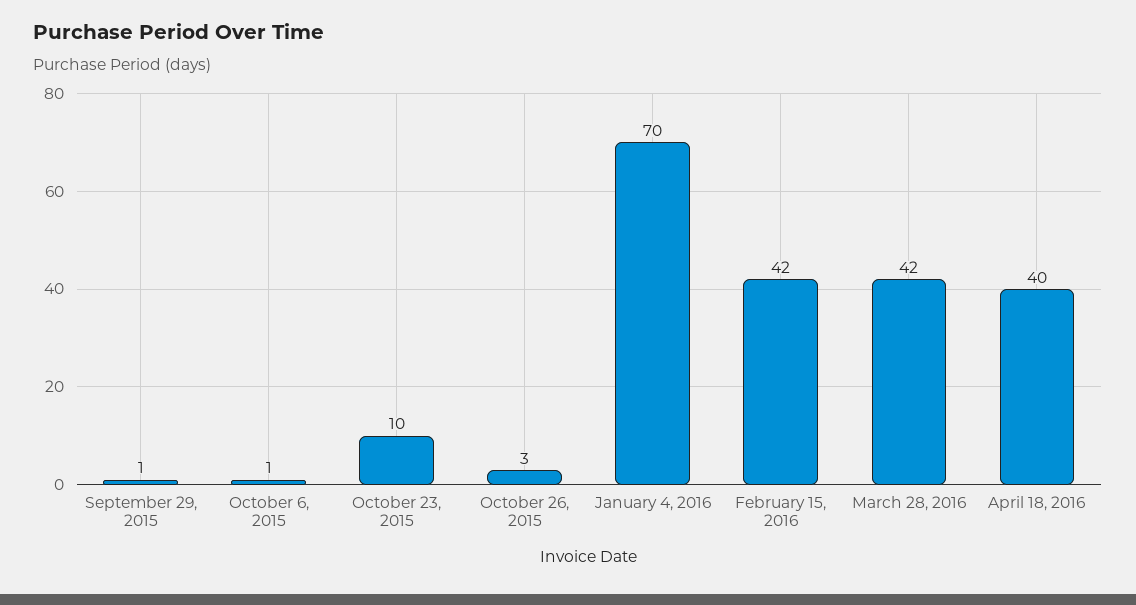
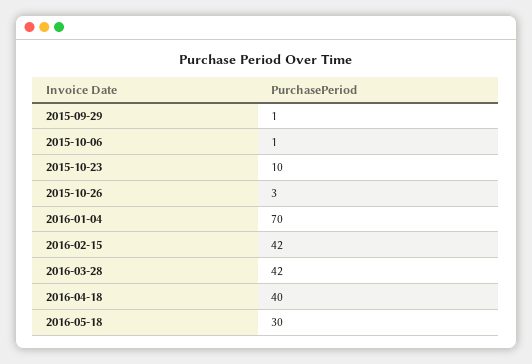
2016-05-18: none -> 30

